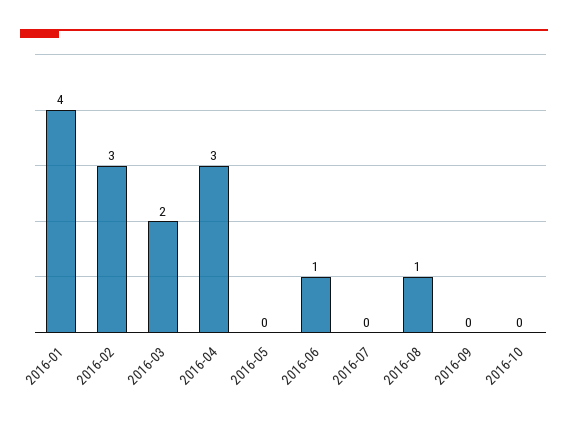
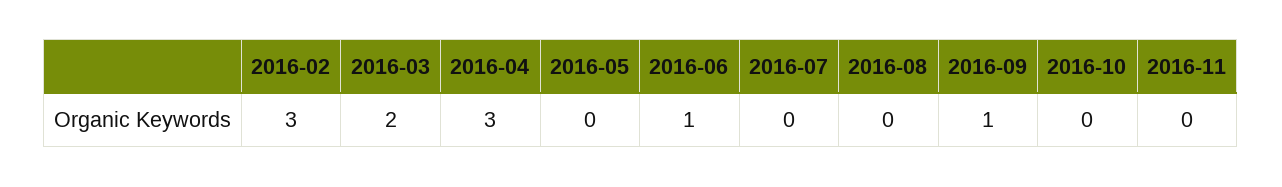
2016-01: 4 -> none
2016-08: 1 -> 0
2016-09: 0 -> 1
2016-11: none -> 0

